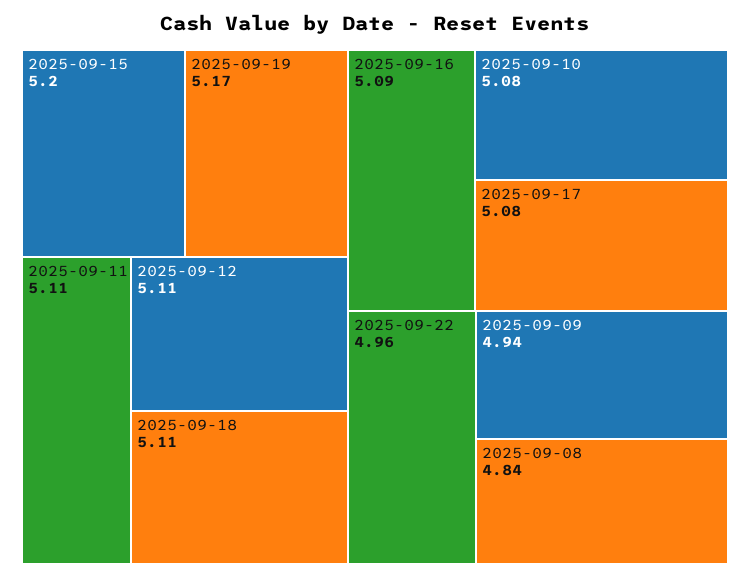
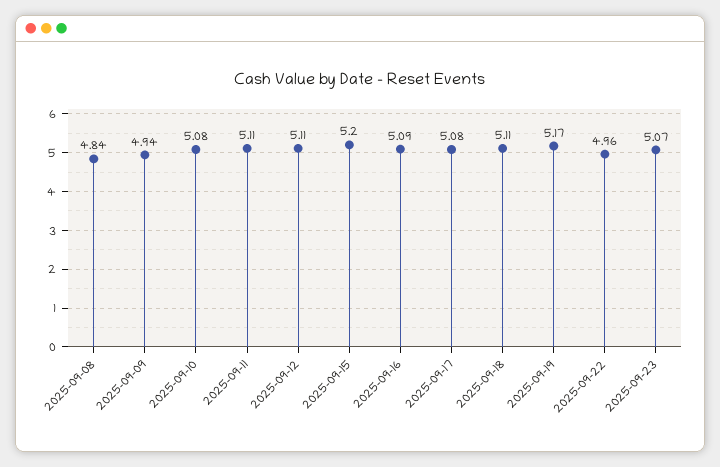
2025-09-23: none -> 5.07

